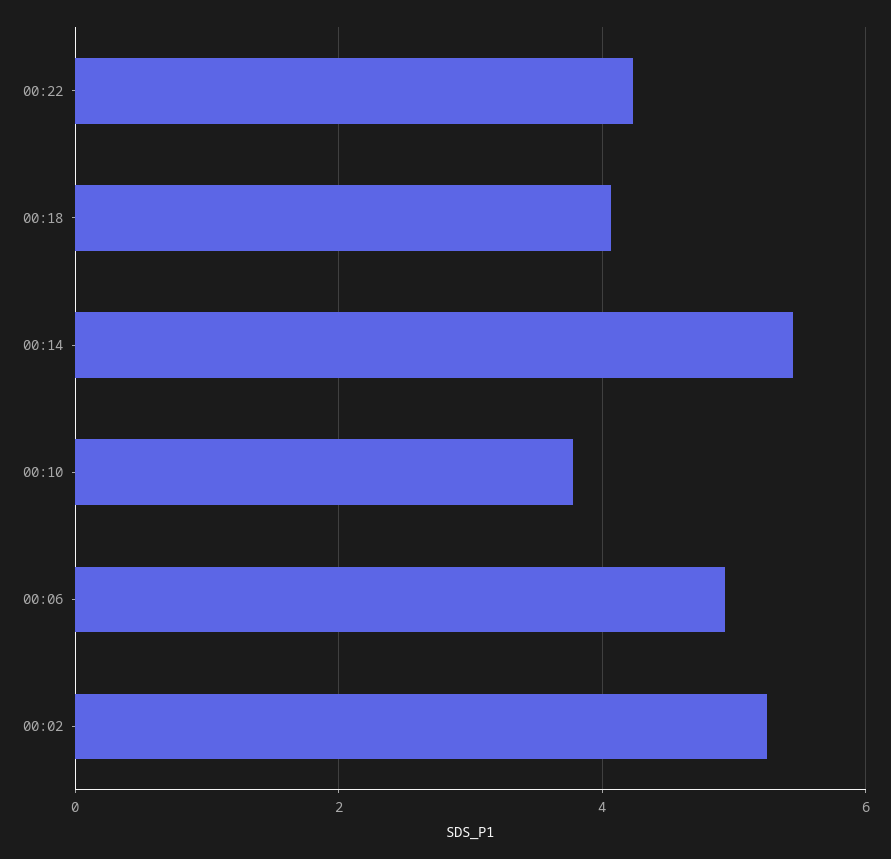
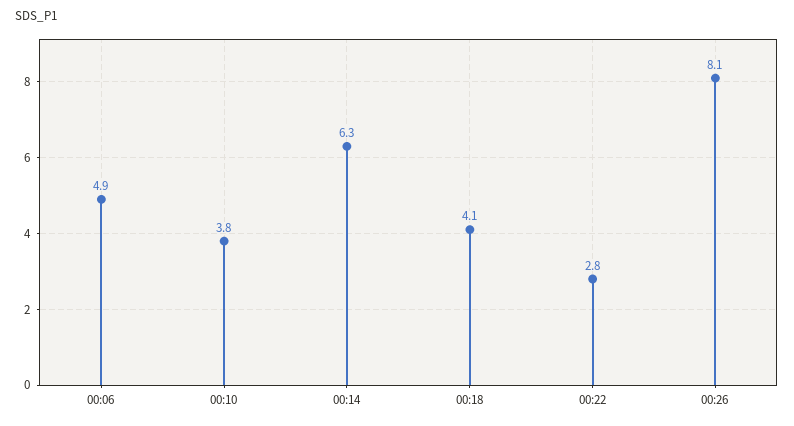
00:22: 4.2 -> 2.8
00:14: 5.4 -> 6.3
00:02: 5.2 -> none
00:26: none -> 8.1

